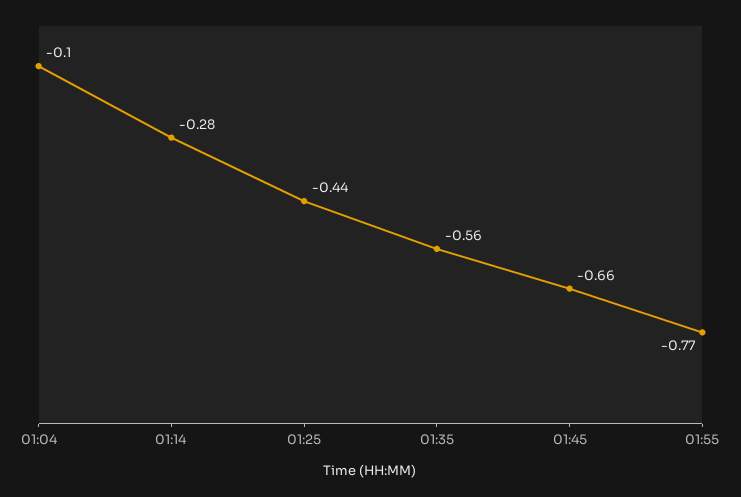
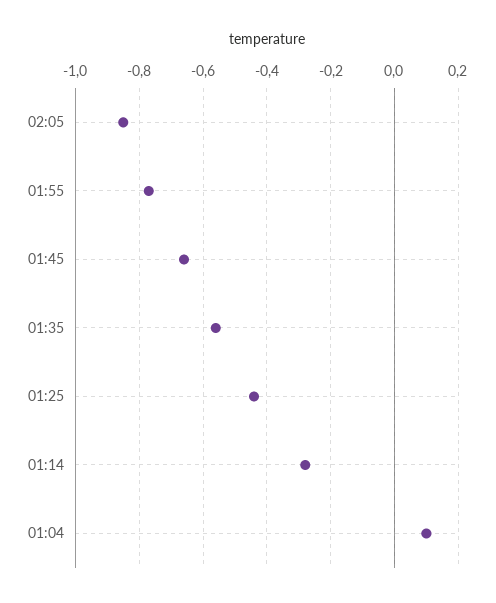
01:04: -0.1 -> 0.1
02:05: none -> -0.85

